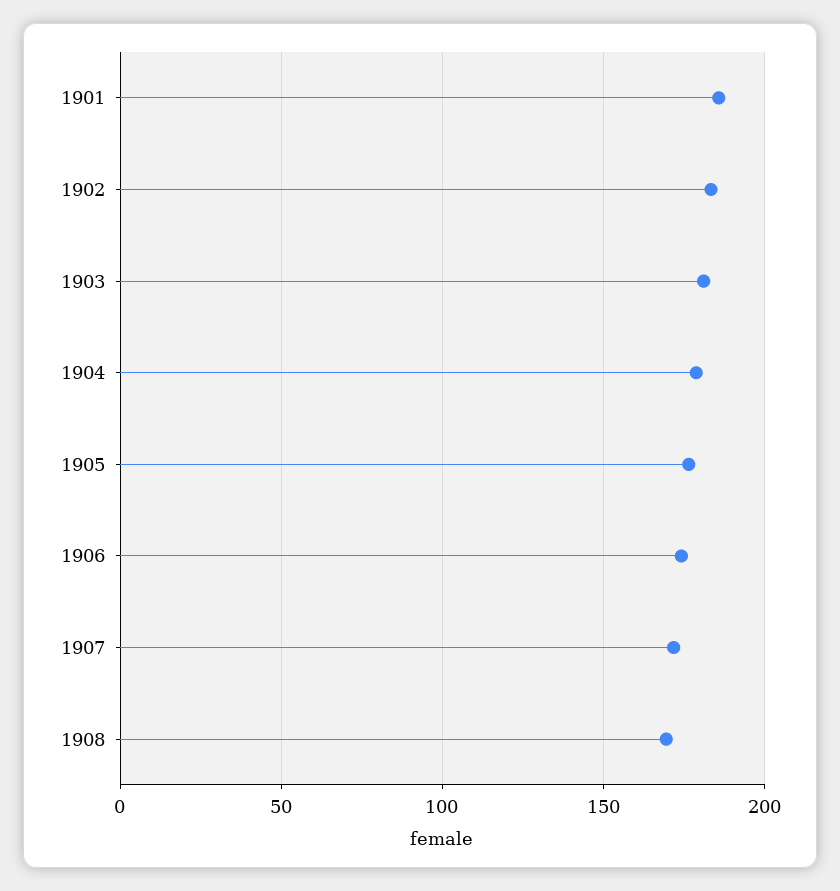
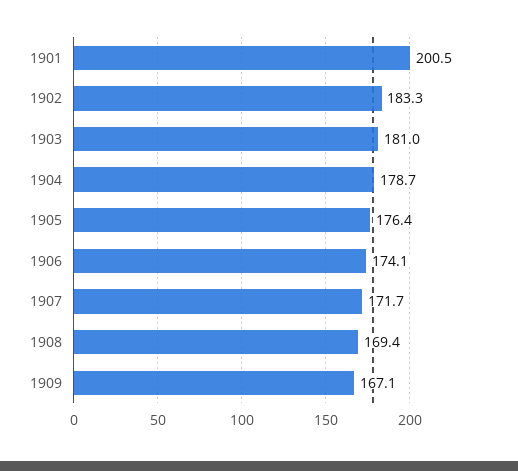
1901: 185 -> 200.5
1909: none -> 167.1

